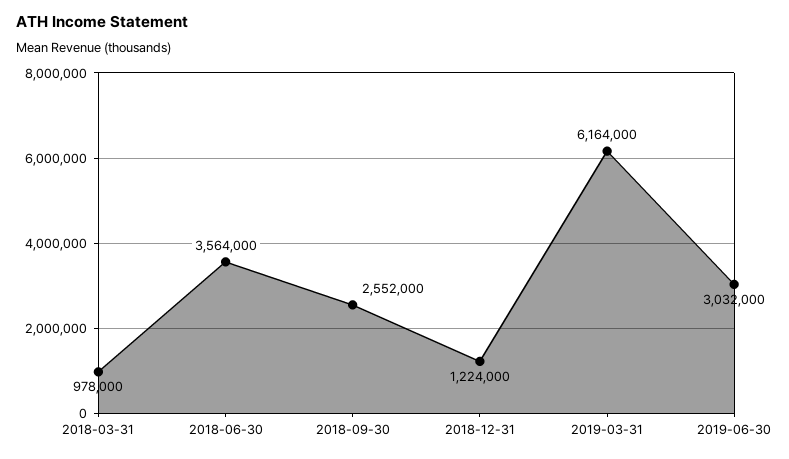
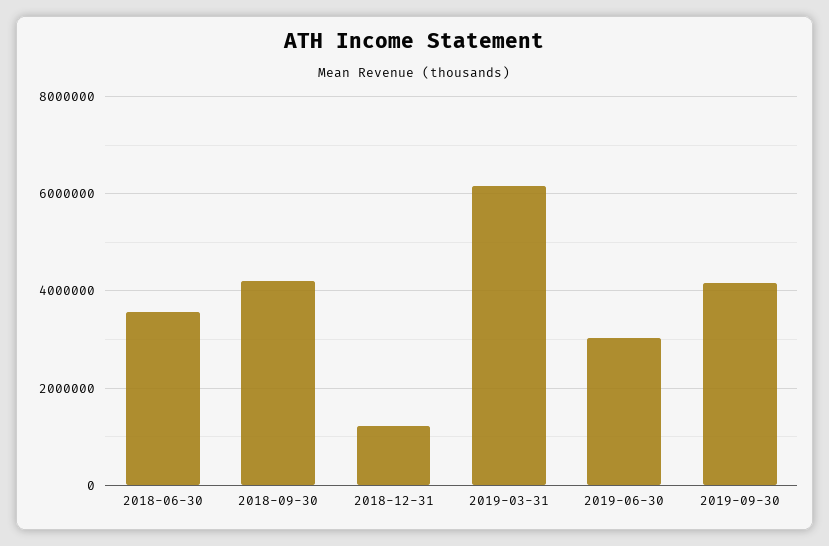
2018-03-31: 978000 -> none
2018-09-30: 2552000 -> 4200000
2019-09-30: none -> 4200000

